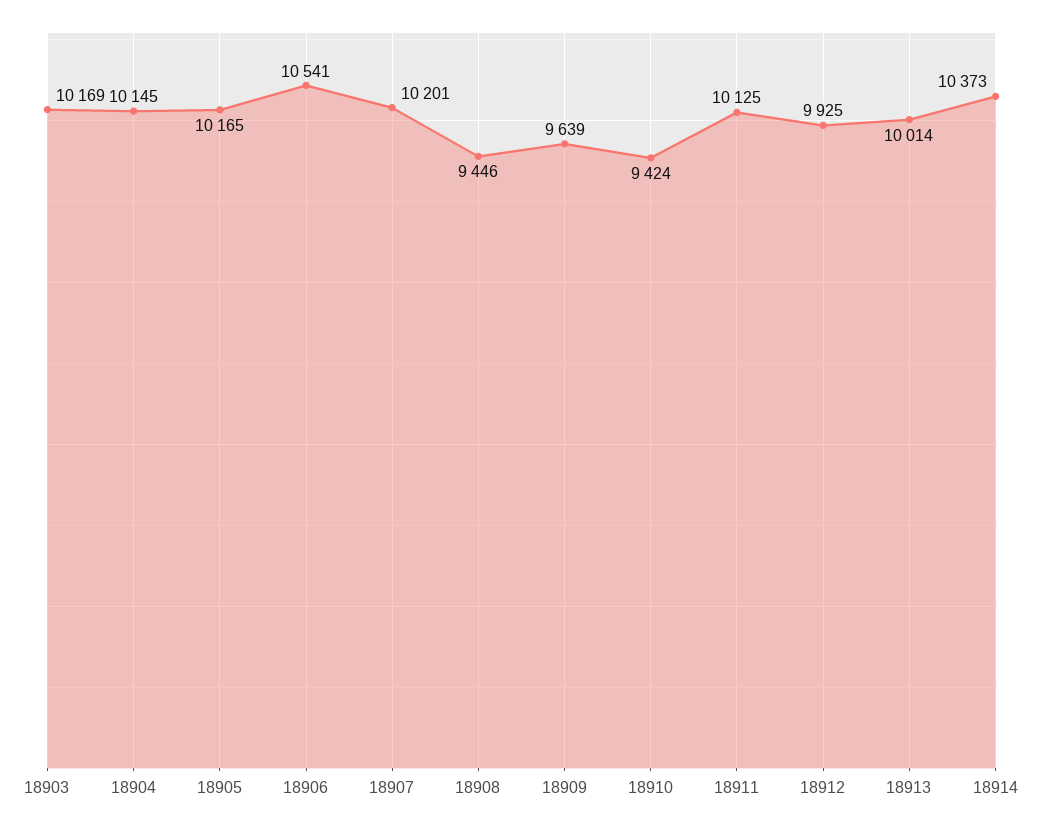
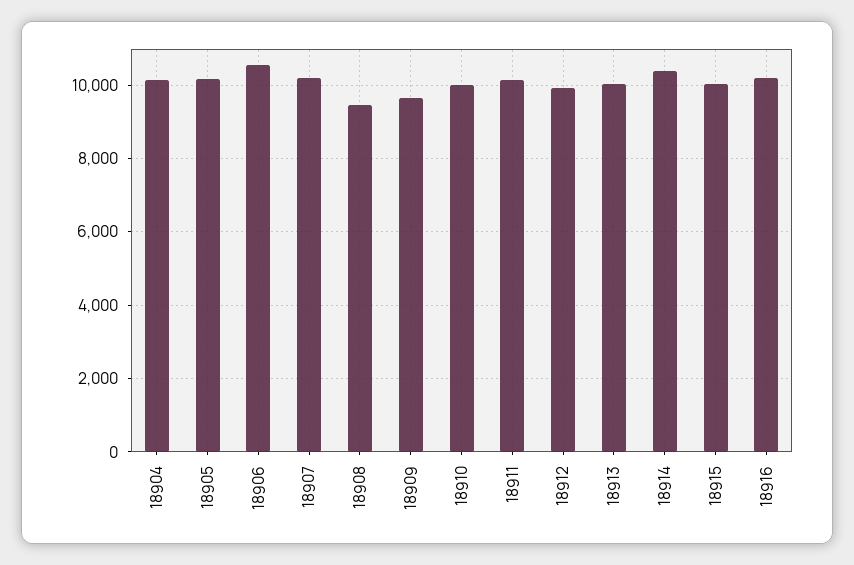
18903: 10169 -> none
18910: 9424 -> 10000
18915: none -> 10000
18916: none -> 10200

